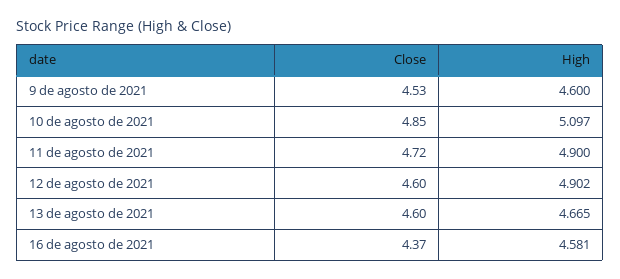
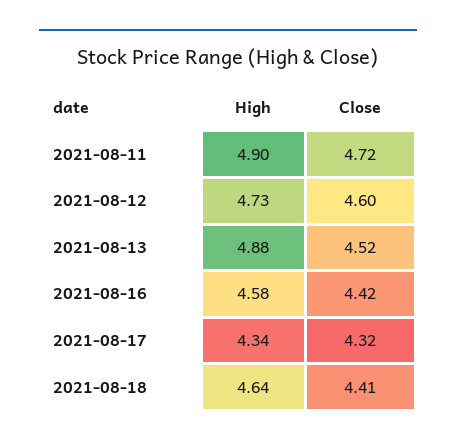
Close, 9 de agosto de 2021: 4.53 -> none
High, 9 de agosto de 2021: 4.6 -> none
Close, 10 de agosto de 2021: 4.85 -> none
High, 10 de agosto de 2021: 5.097 -> none
High, 12 de agosto de 2021: 4.902 -> 4.73
Close, 13 de agosto de 2021: 4.6 -> 4.52
High, 13 de agosto de 2021: 4.665 -> 4.88
Close, 16 de agosto de 2021: 4.37 -> 4.42
High, 2021-08-17: none -> 4.34
Close, 2021-08-17: none -> 4.32
High, 2021-08-18: none -> 4.64
Close, 2021-08-18: none -> 4.41

